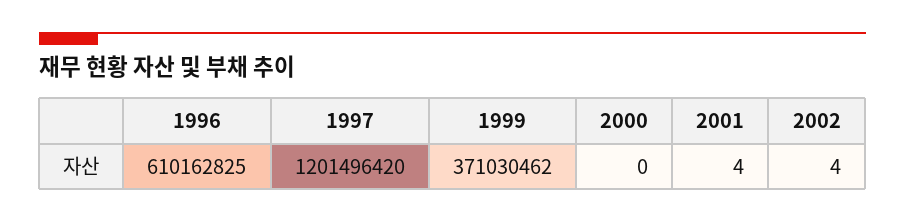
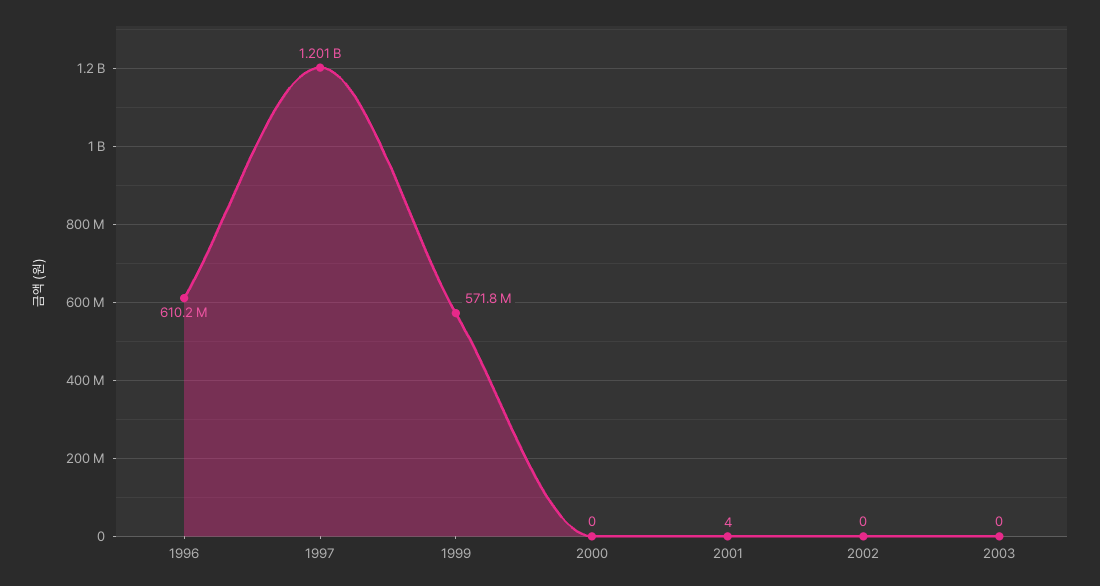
1999: 371030462 -> 571800000
2002: 4 -> 0
2003: none -> 0

